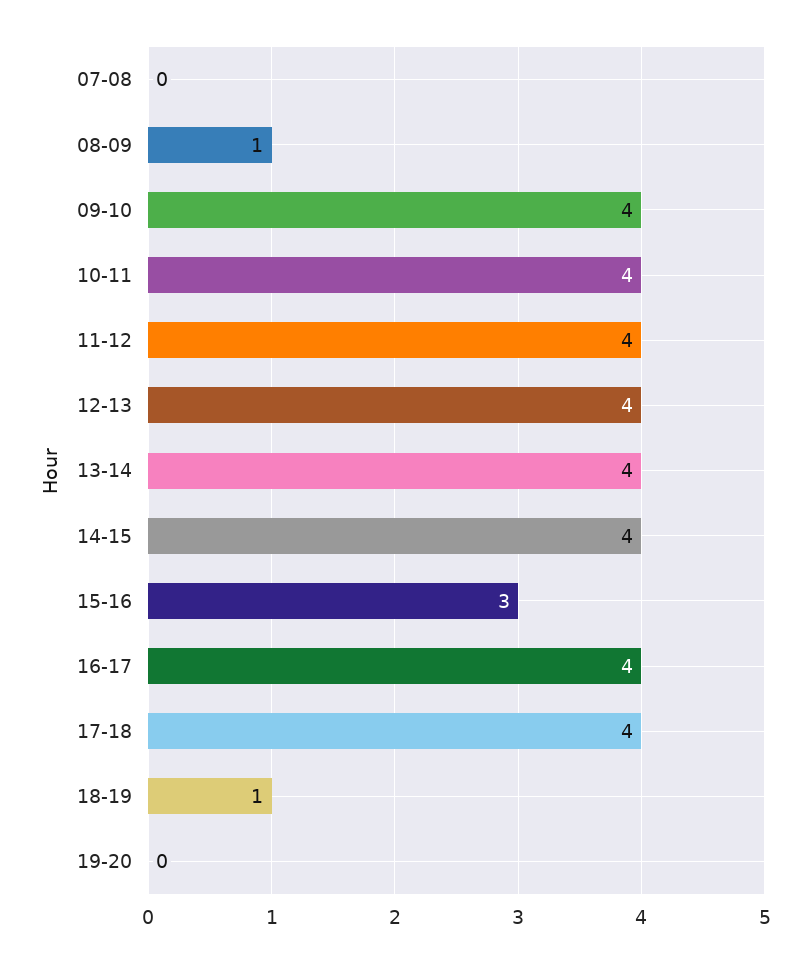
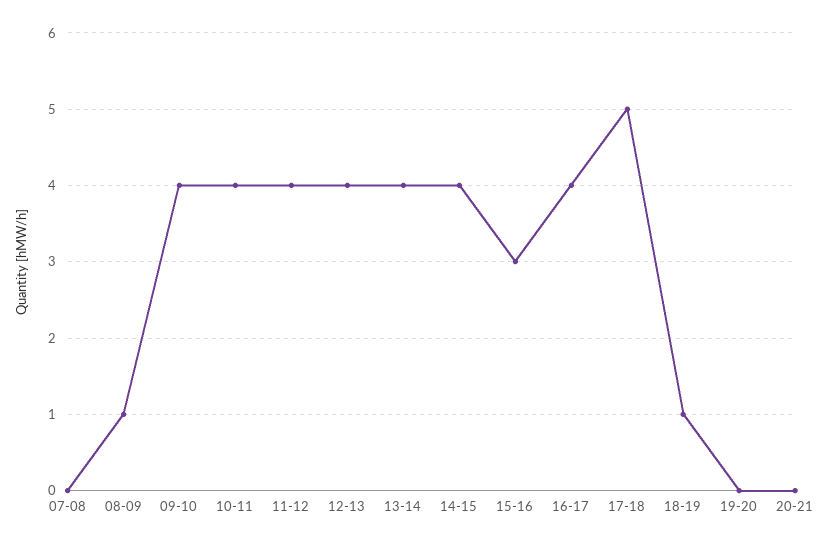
17-18: 4 -> 5
20-21: none -> 0

